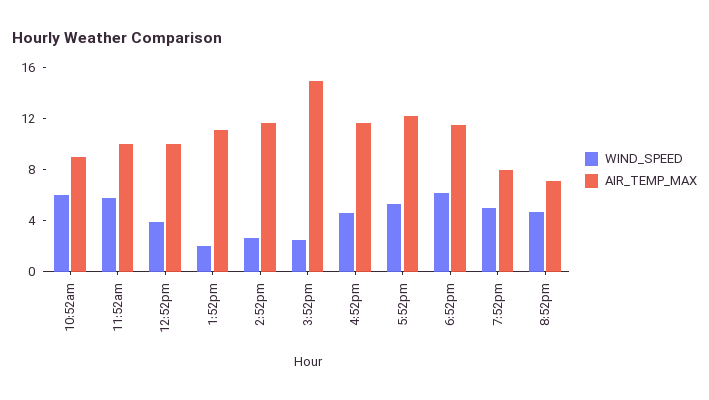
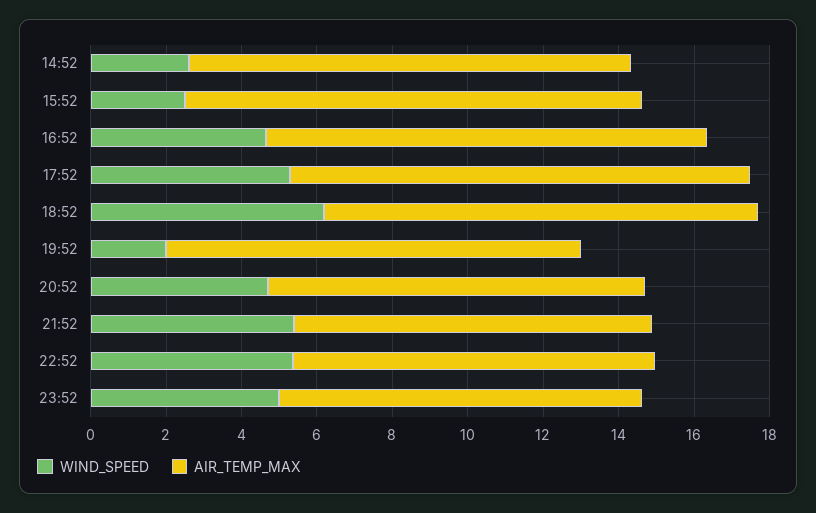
WIND_SPEED, 10:52am: 6 -> none
AIR_TEMP_MAX, 10:52am: 9 -> none
WIND_SPEED, 11:52am: 6 -> none
AIR_TEMP_MAX, 11:52am: 10 -> none
WIND_SPEED, 12:52pm: 4 -> none
AIR_TEMP_MAX, 12:52pm: 10 -> none
WIND_SPEED, 1:52pm: 2 -> none
AIR_TEMP_MAX, 1:52pm: 11 -> none
AIR_TEMP_MAX, 3:52pm: 15 -> 12
WIND_SPEED, 7:52pm: 5 -> 2
AIR_TEMP_MAX, 7:52pm: 8 -> 11
AIR_TEMP_MAX, 8:52pm: 7 -> 10
WIND_SPEED, 21:52: none -> 5.5
AIR_TEMP_MAX, 21:52: none -> 9.5
WIND_SPEED, 22:52: none -> 5.5
AIR_TEMP_MAX, 22:52: none -> 9.5
WIND_SPEED, 23:52: none -> 5
AIR_TEMP_MAX, 23:52: none -> 9.5

